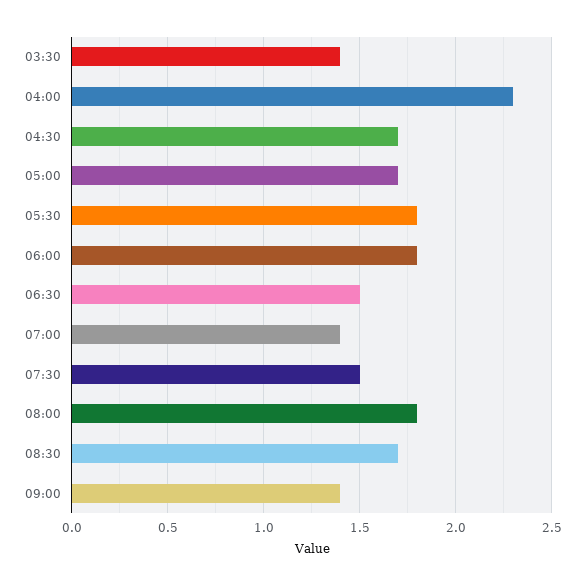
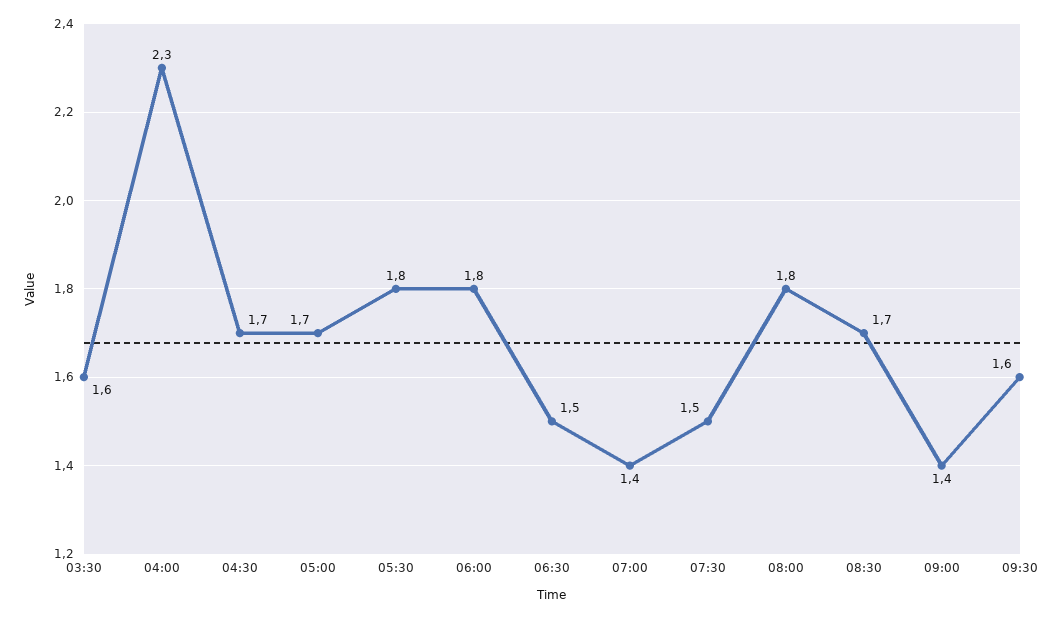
03:30: 1.4 -> 1.6
09:30: none -> 1.6

